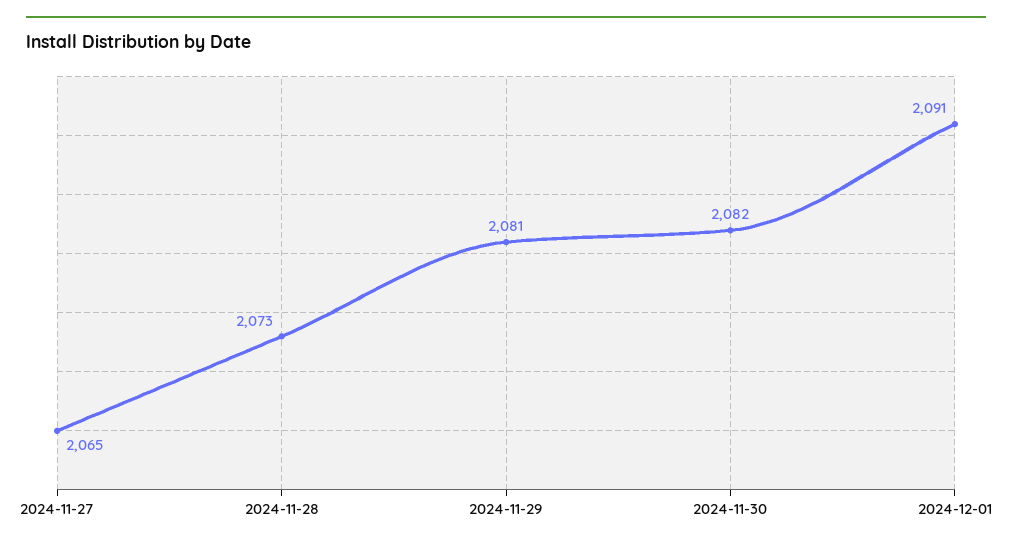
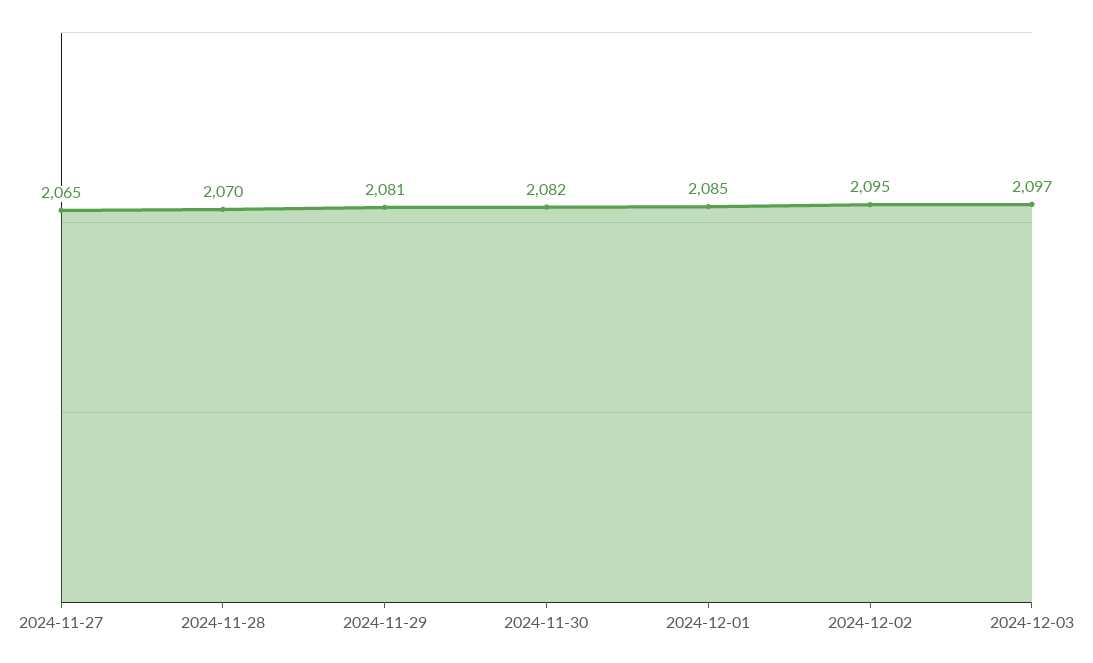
2024-11-28: 2073 -> 2070
2024-12-01: 2091 -> 2085
2024-12-02: none -> 2095
2024-12-03: none -> 2097

